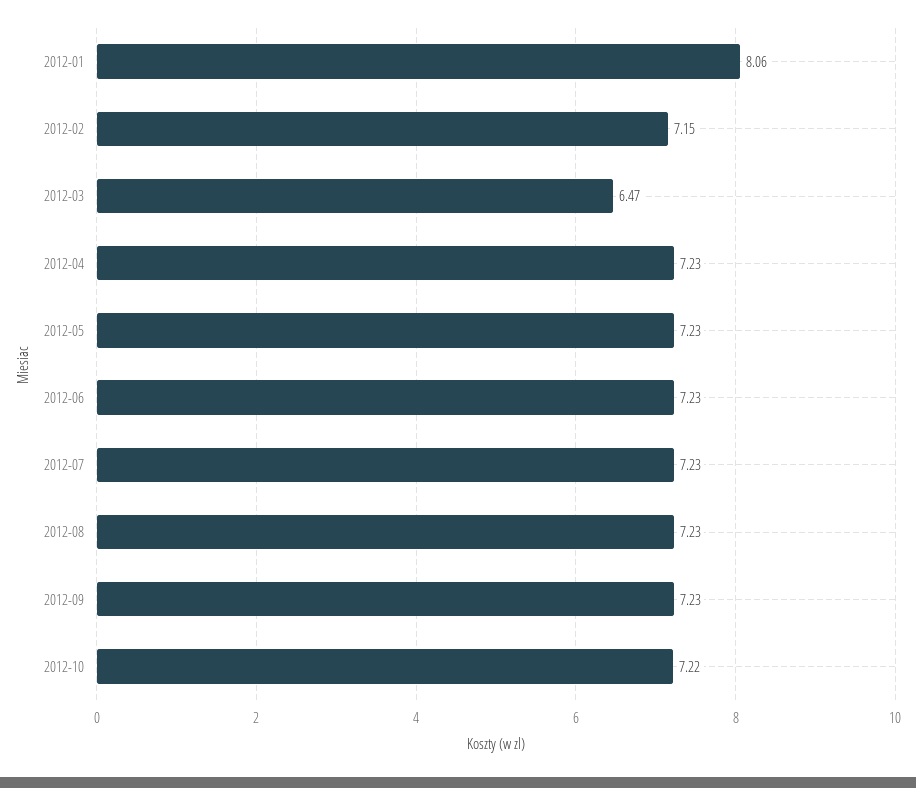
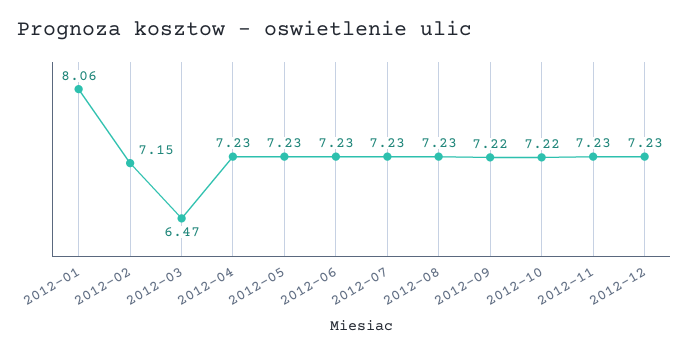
2012-09: 7.23 -> 7.22
2012-11: none -> 7.23
2012-12: none -> 7.23

